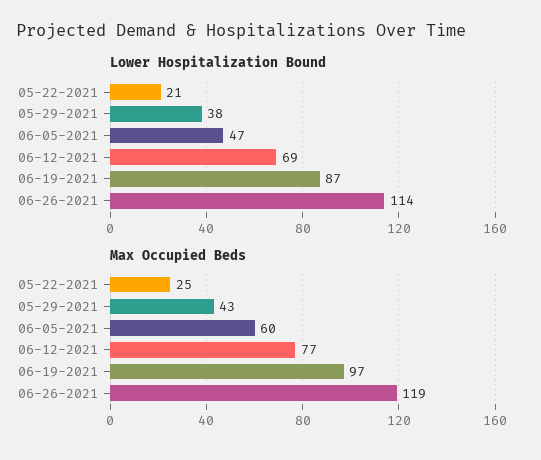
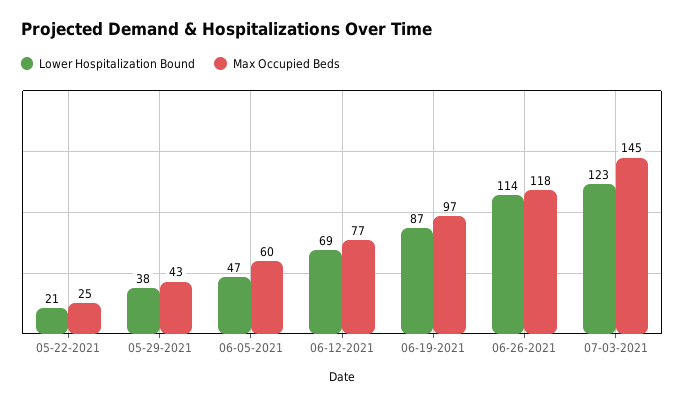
Max Occupied Beds, 06-26-2021: 119 -> 118
Lower Hospitalization Bound, 07-03-2021: none -> 123
Max Occupied Beds, 07-03-2021: none -> 145

